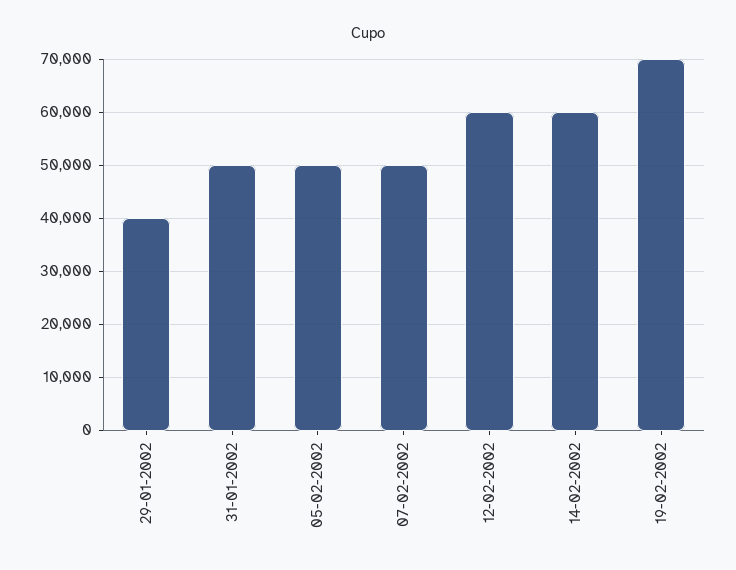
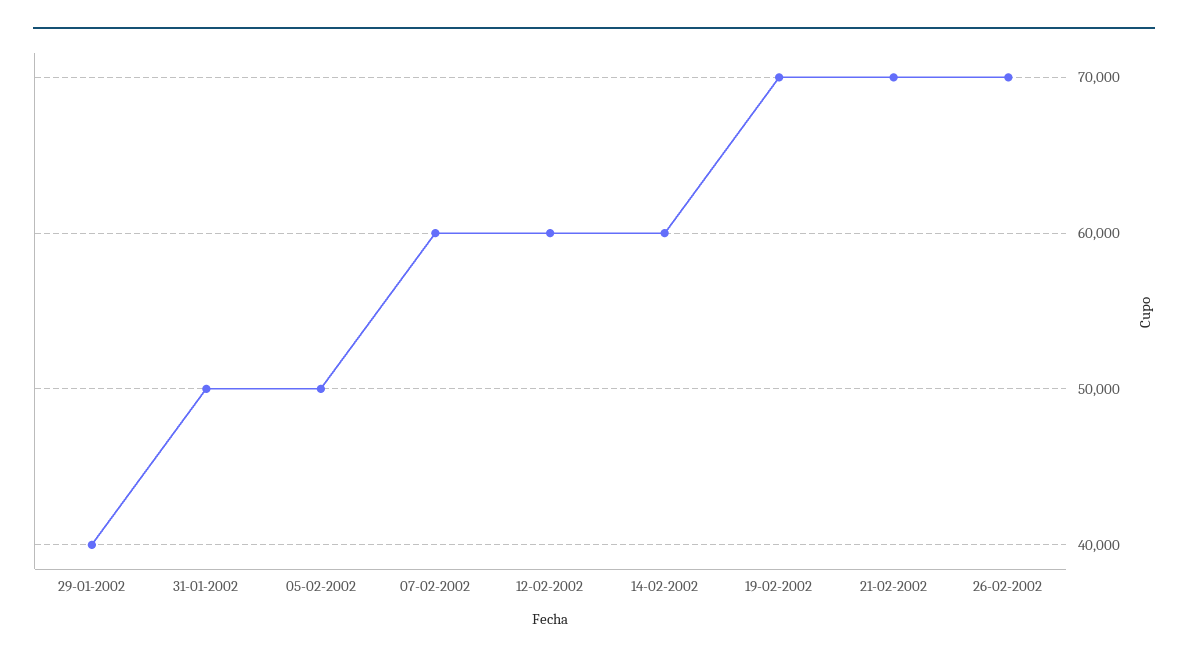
07-02-2002: 50000 -> 60000
21-02-2002: none -> 70000
26-02-2002: none -> 70000

